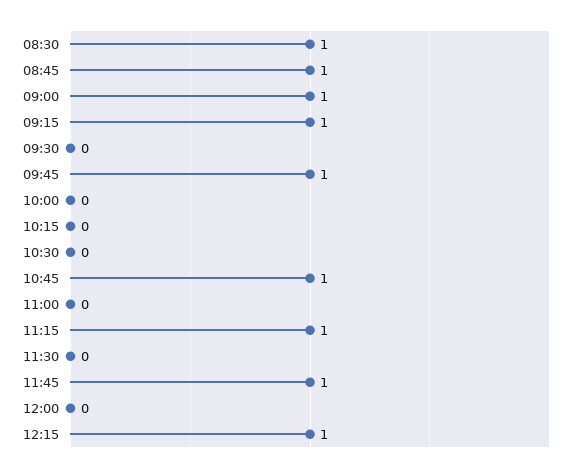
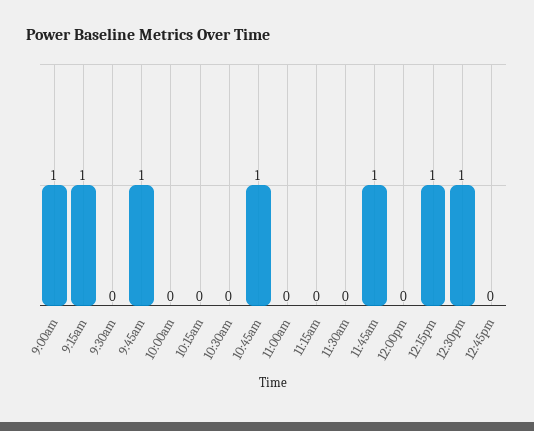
08:30: 1 -> none
08:45: 1 -> none
11:15: 1 -> 0
12:30pm: none -> 1
12:45pm: none -> 0

